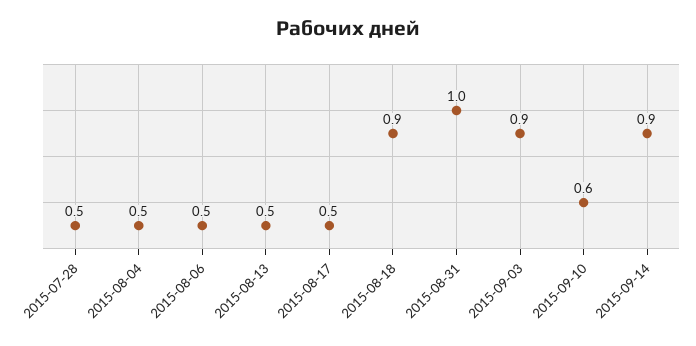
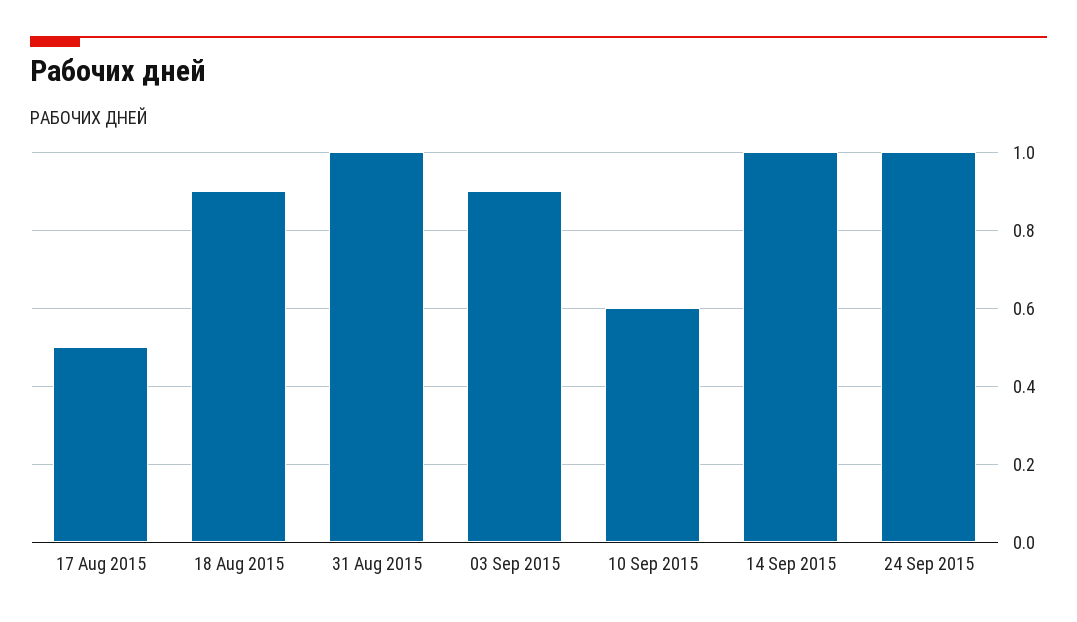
2015-07-28: 0.5 -> none
2015-08-04: 0.5 -> none
2015-08-06: 0.5 -> none
2015-08-13: 0.5 -> none
2015-09-14: 0.9 -> 1
24 Sep 2015: none -> 1

